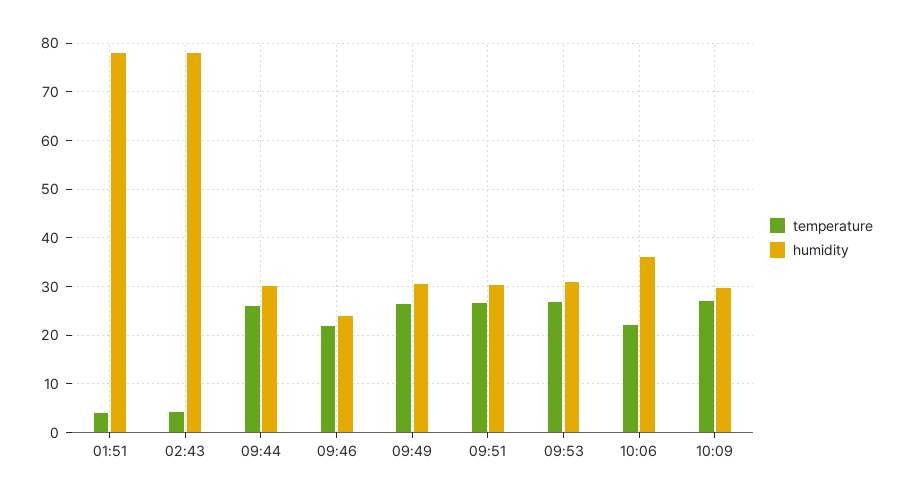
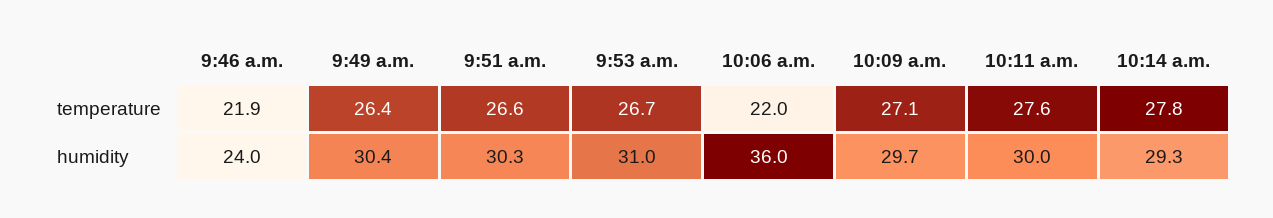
temperature, 01:51: 4 -> none
humidity, 01:51: 78 -> none
temperature, 02:43: 4 -> none
humidity, 02:43: 78 -> none
temperature, 09:44: 26 -> none
humidity, 09:44: 30 -> none
temperature, 10:11 a.m.: none -> 27.6
temperature, 10:14 a.m.: none -> 27.8
humidity, 10:11 a.m.: none -> 30
humidity, 10:14 a.m.: none -> 29.3

